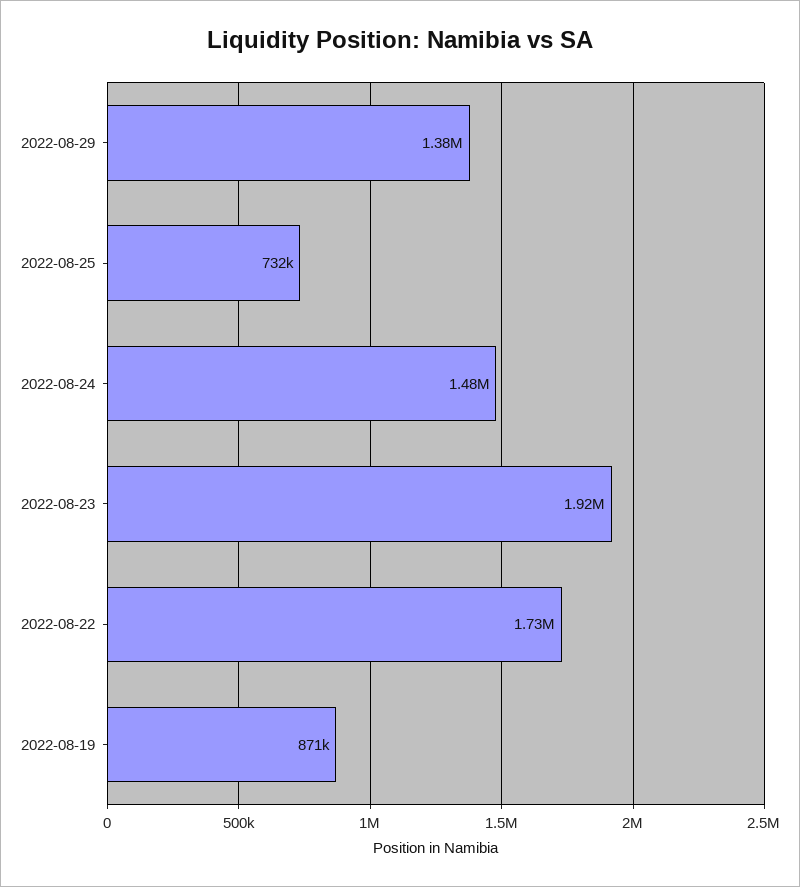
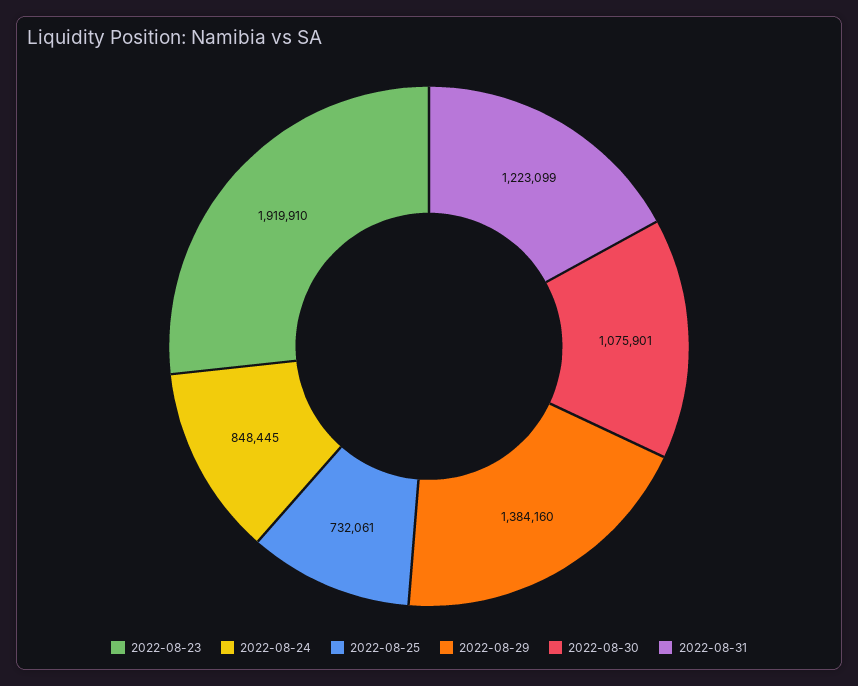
2022-08-24: 1480000 -> 848445
2022-08-22: 1730000 -> none
2022-08-19: 871000 -> none
2022-08-30: none -> 1075901
2022-08-31: none -> 1223099

